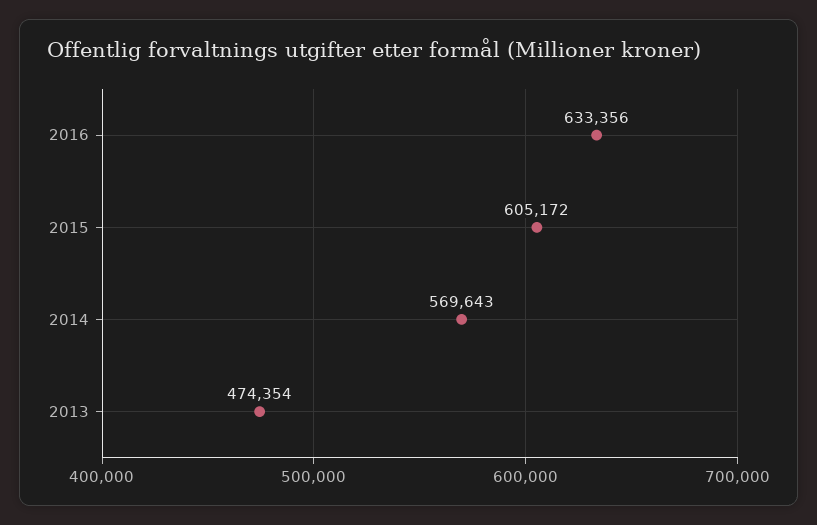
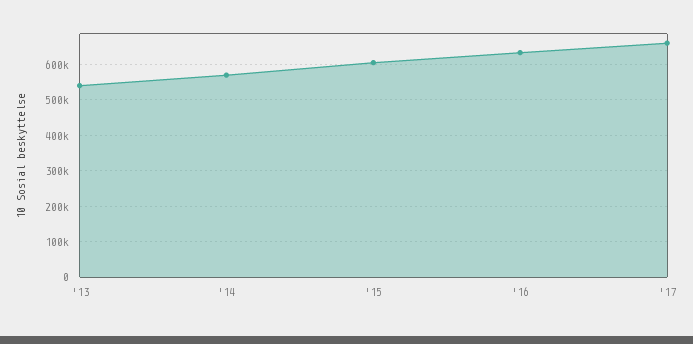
2013: 474354 -> 540000
'17: none -> 660000

